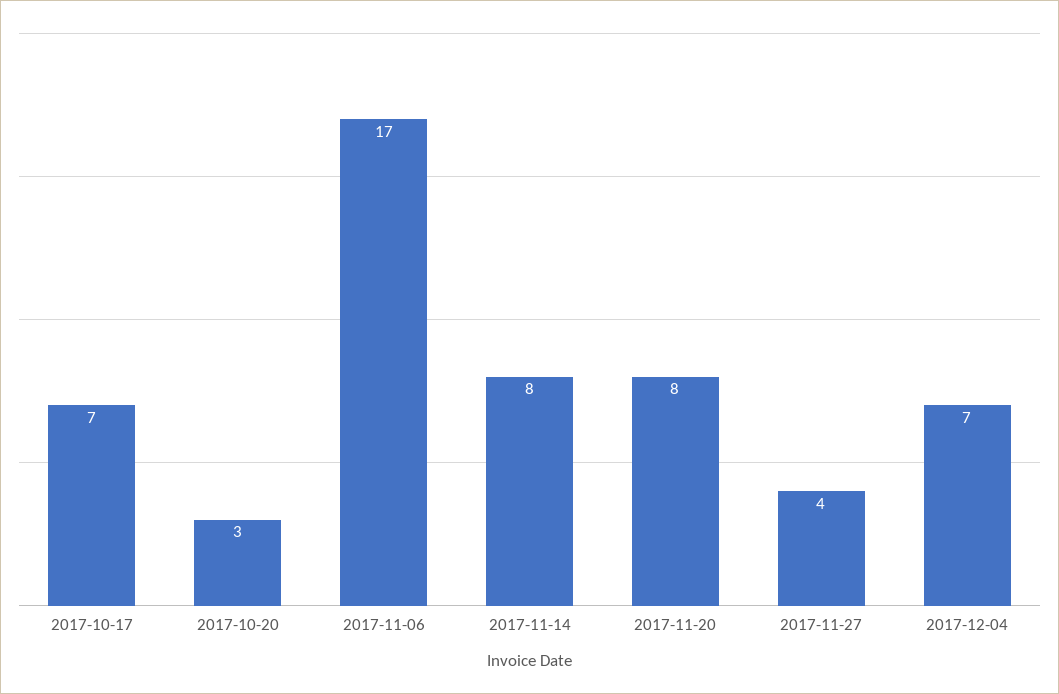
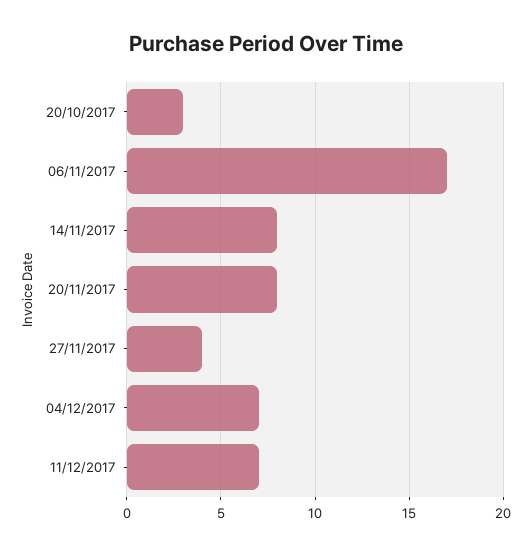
2017-10-17: 7 -> none
11/12/2017: none -> 7

